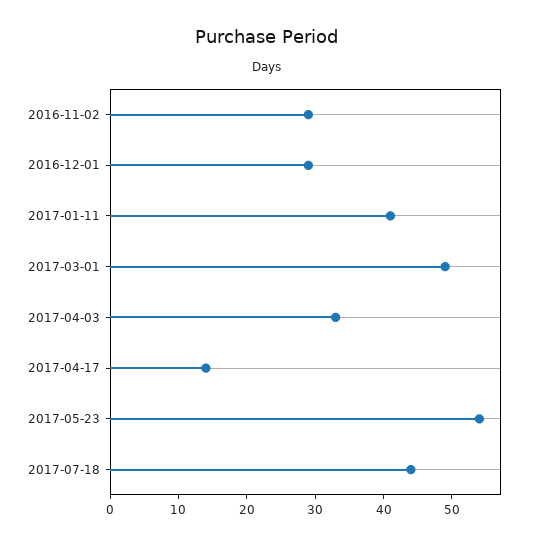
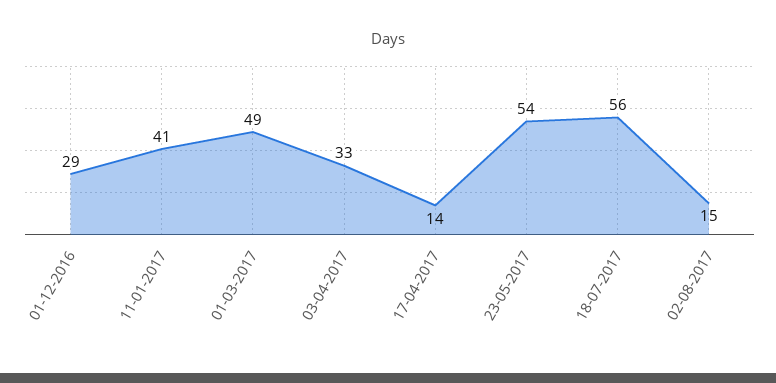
2016-11-02: 30 -> none
2017-07-18: 45 -> 56
02-08-2017: none -> 15

